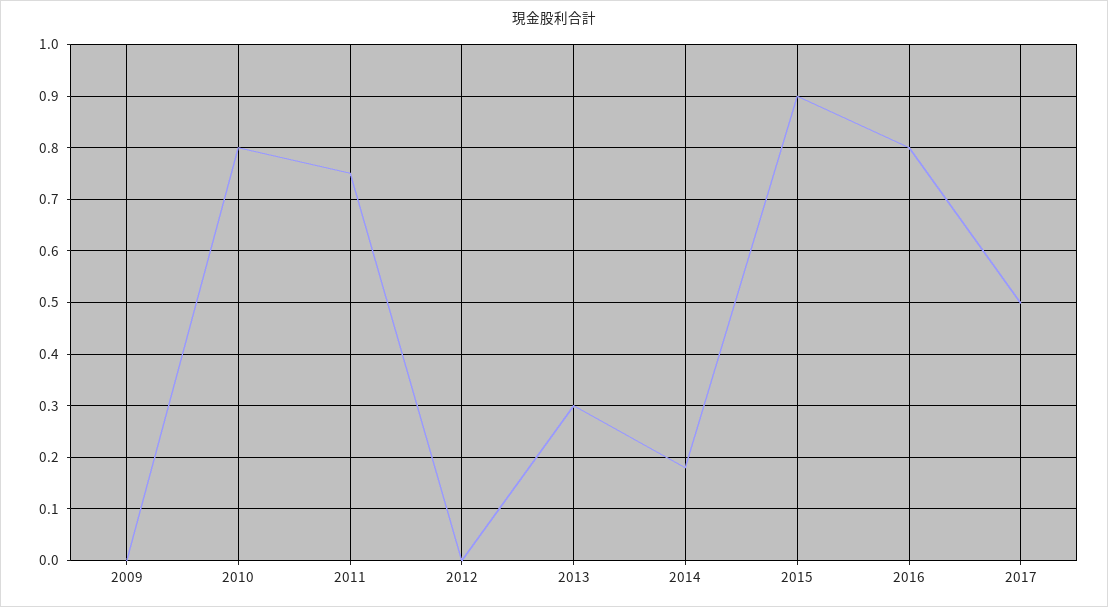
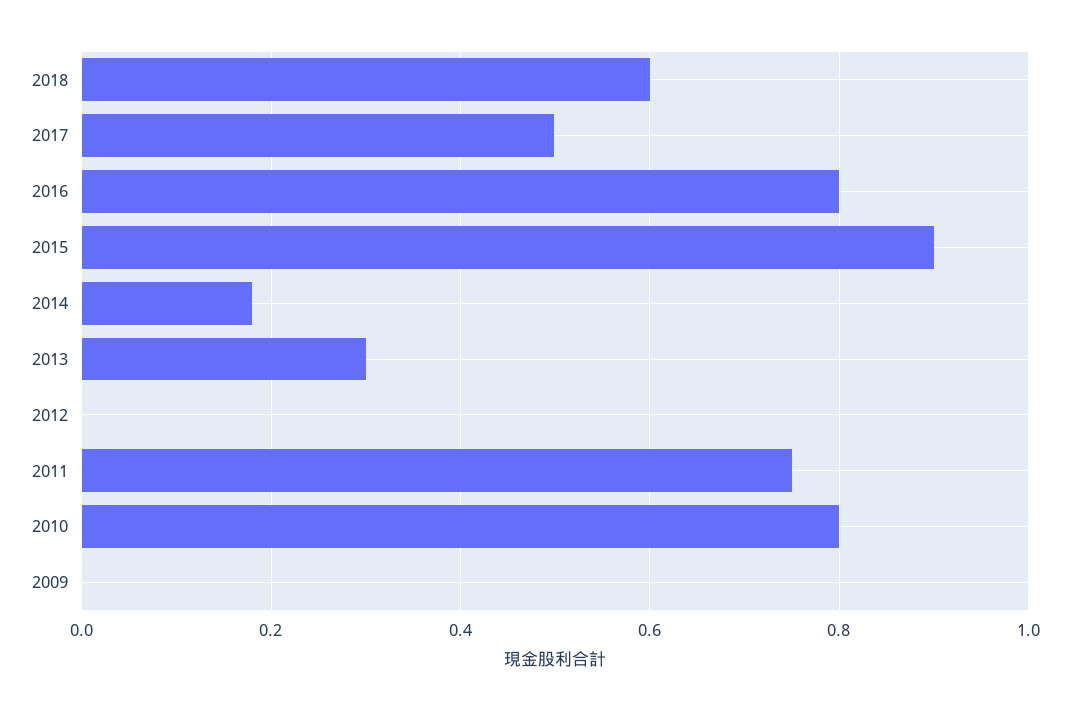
2018: none -> 0.6

